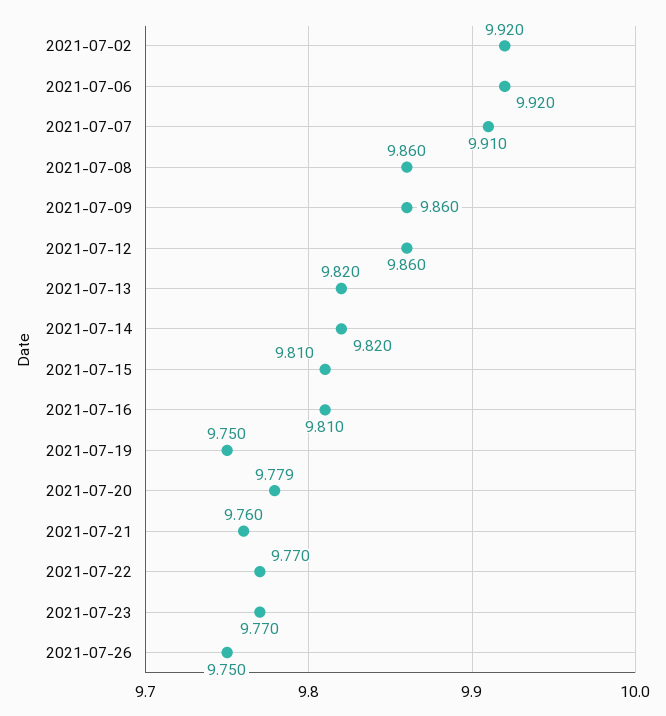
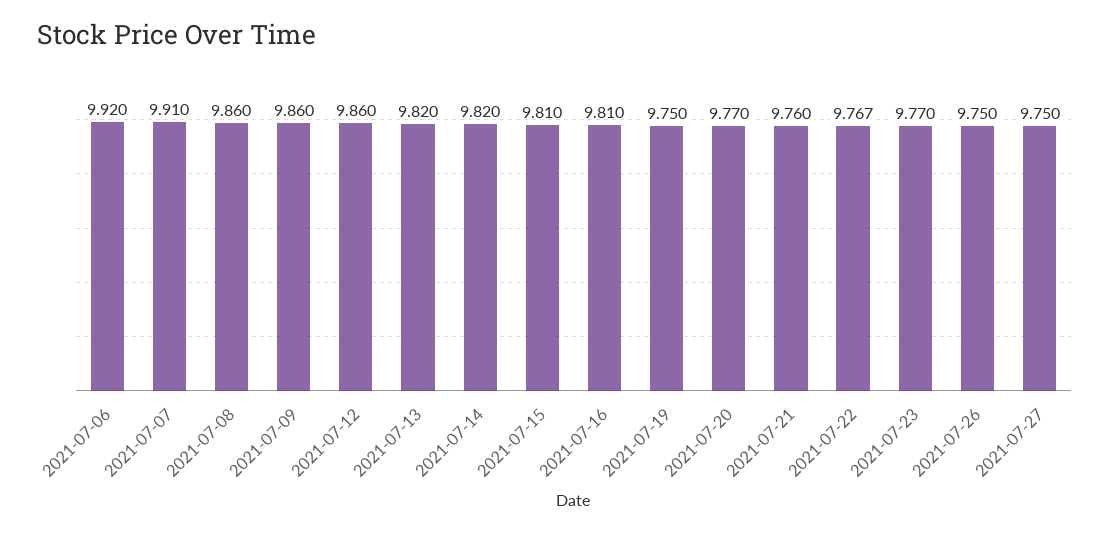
2021-07-02: 9.92 -> none
2021-07-20: 9.779 -> 9.77
2021-07-22: 9.77 -> 9.767
2021-07-27: none -> 9.75

